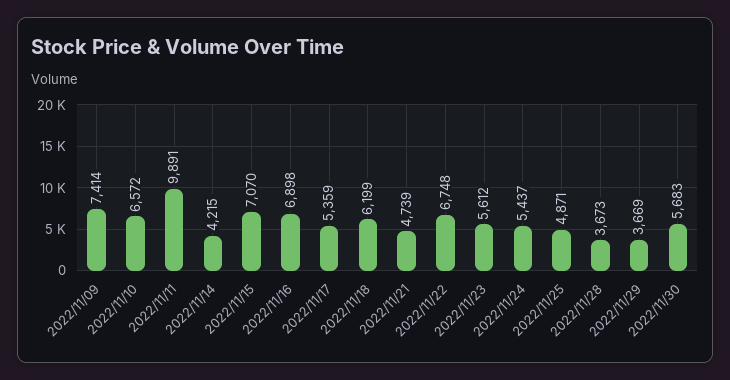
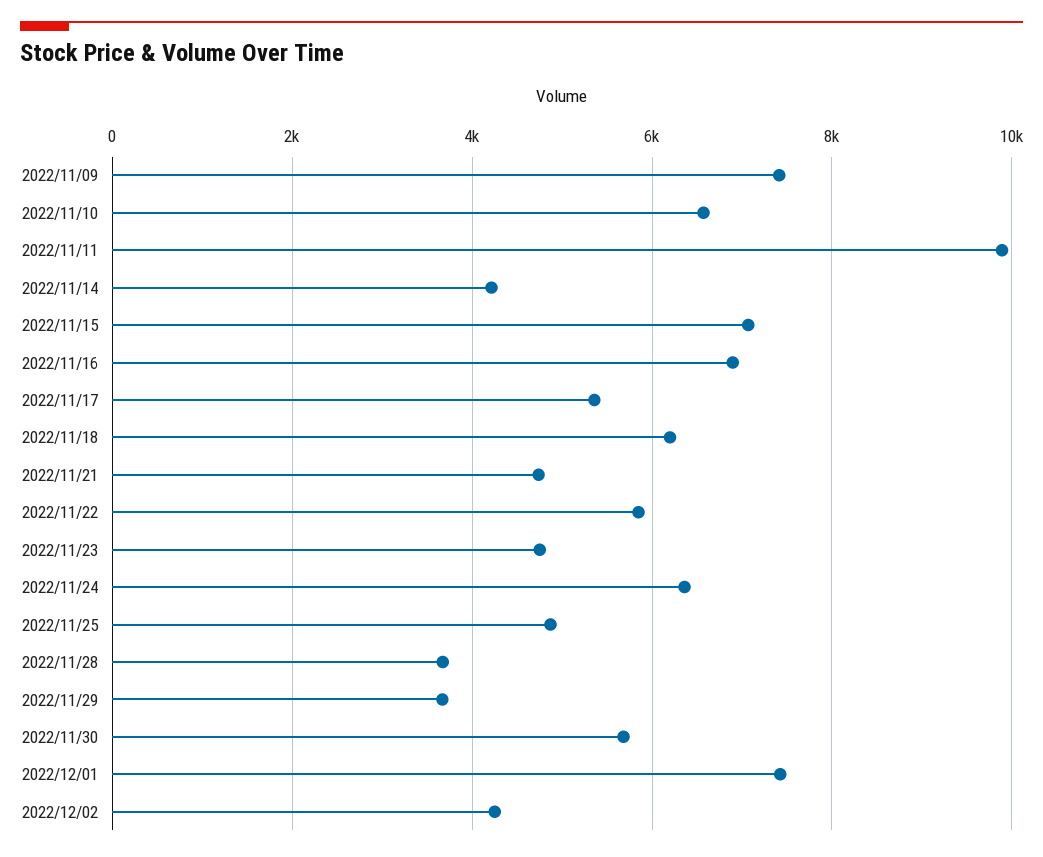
2022/11/22: 6748 -> 5800
2022/11/23: 5612 -> 4800
2022/11/24: 5437 -> 6400
2022/12/01: none -> 7400
2022/12/02: none -> 4200

